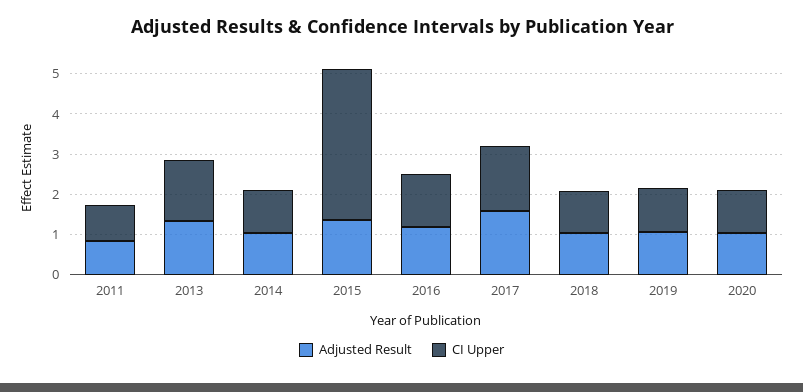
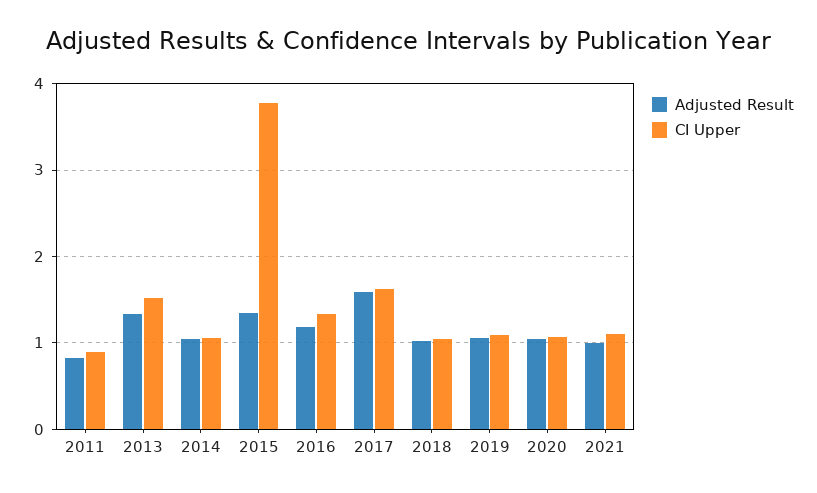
Adjusted Result, 2021: none -> 1
CI Upper, 2021: none -> 1.1

